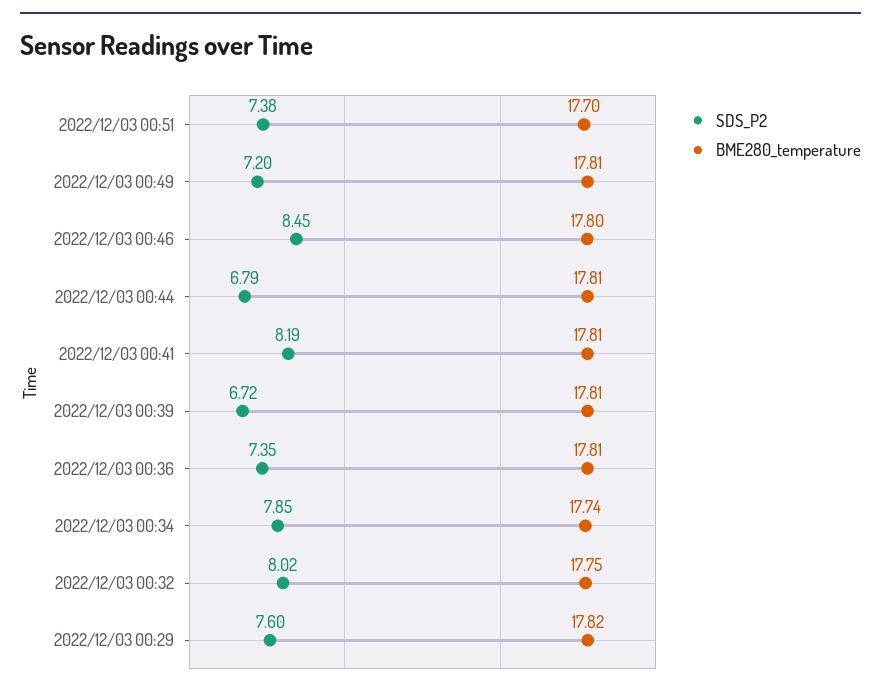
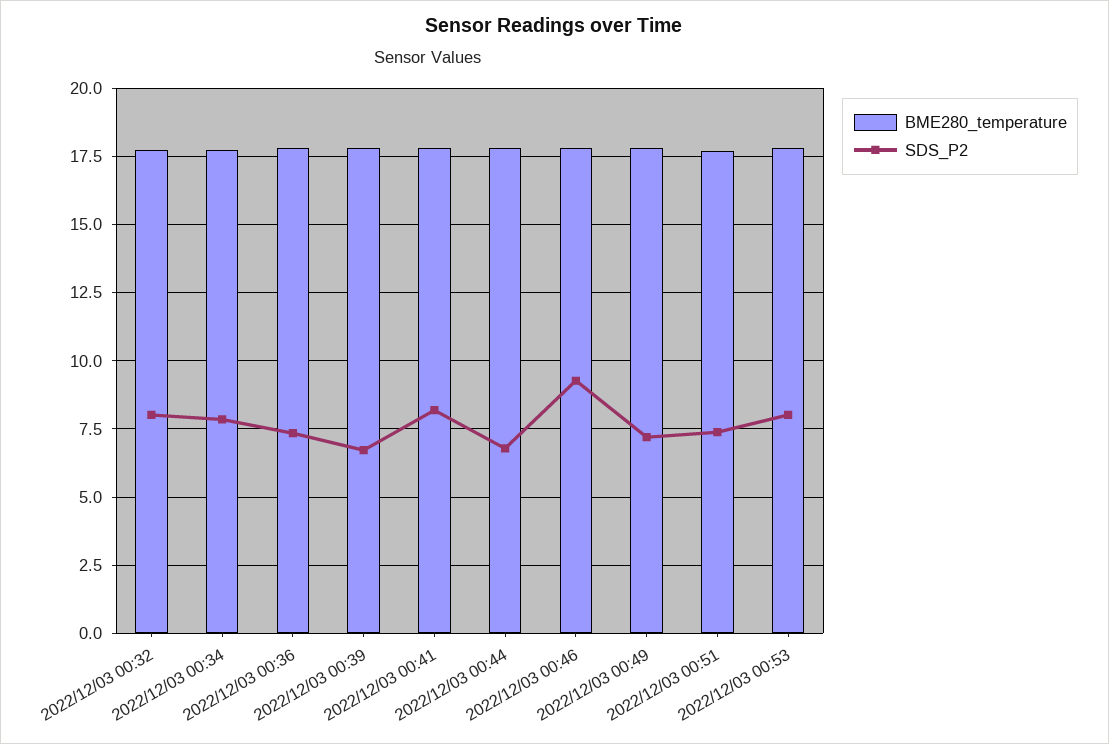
SDS_P2, 2022/12/03 00:46: 8.45 -> 9.25
SDS_P2, 2022/12/03 00:29: 7.6 -> none
BME280_temperature, 2022/12/03 00:29: 17.82 -> none
BME280_temperature, 2022/12/03 00:53: none -> 17.75
SDS_P2, 2022/12/03 00:53: none -> 8

